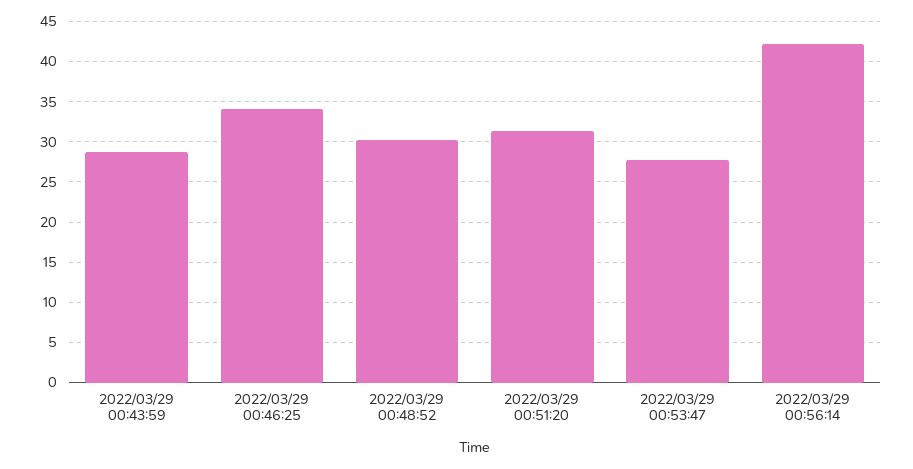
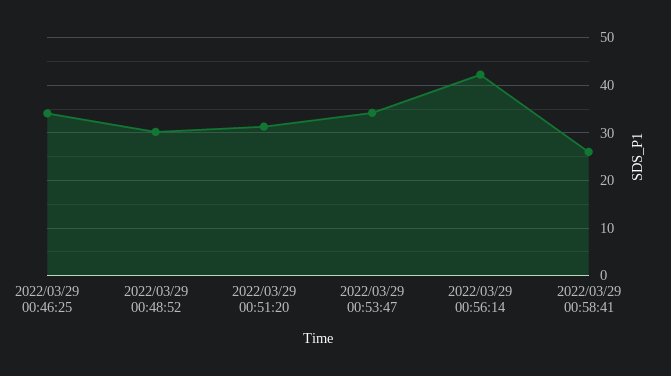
2022/03/29 00:43:59: 29 -> none
2022/03/29 00:53:47: 28 -> 34
2022/03/29 00:58:41: none -> 26

